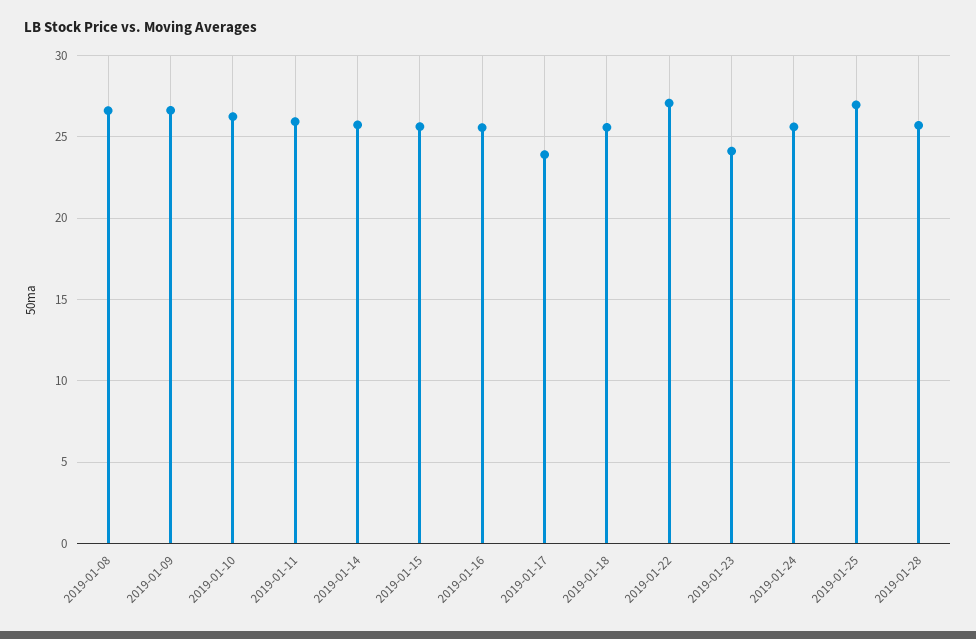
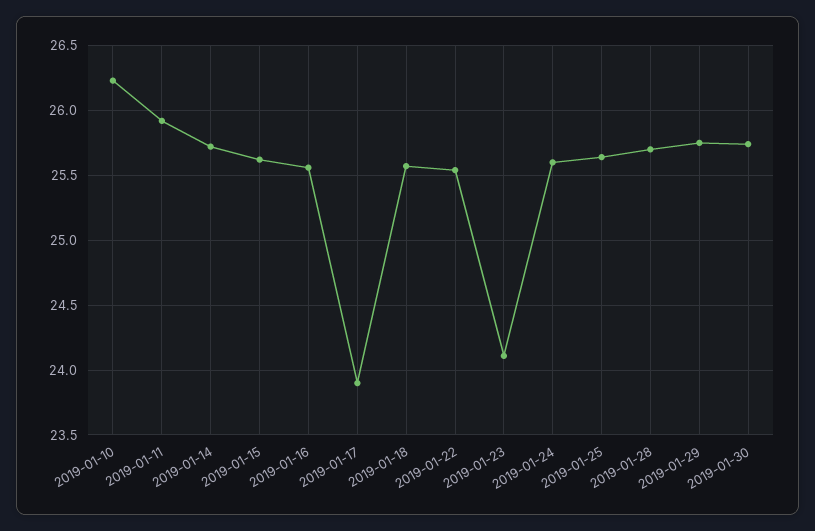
2019-01-08: 26.5 -> none
2019-01-09: 26.5 -> none
2019-01-22: 27 -> 25.55
2019-01-25: 27 -> 25.65
2019-01-29: none -> 25.75
2019-01-30: none -> 25.75

